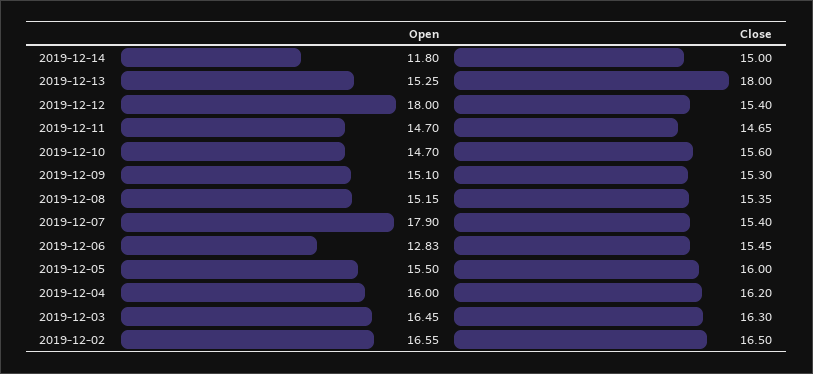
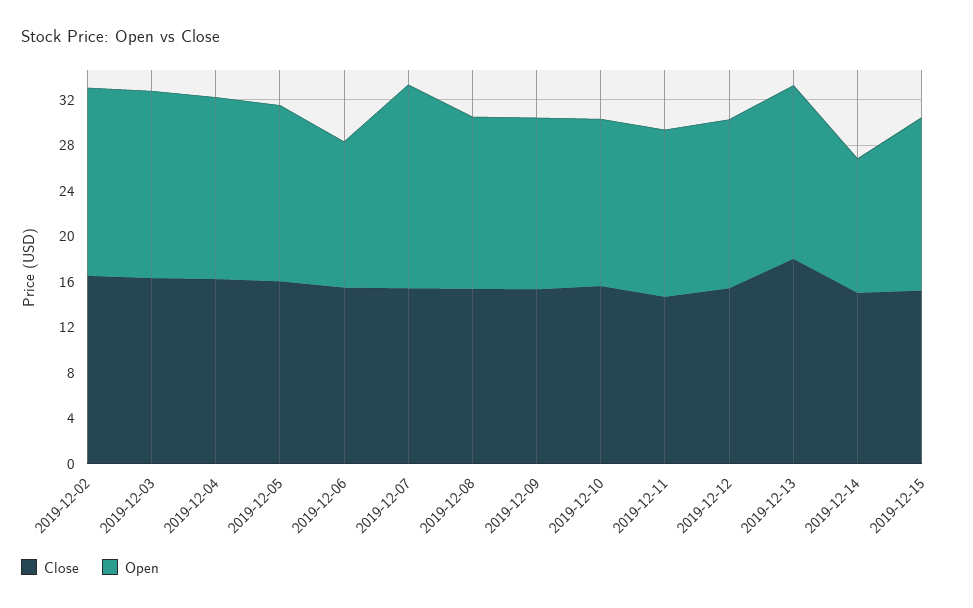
Open, 2019-12-12: 18 -> 15
Close, 2019-12-15: none -> 15
Open, 2019-12-15: none -> 15

